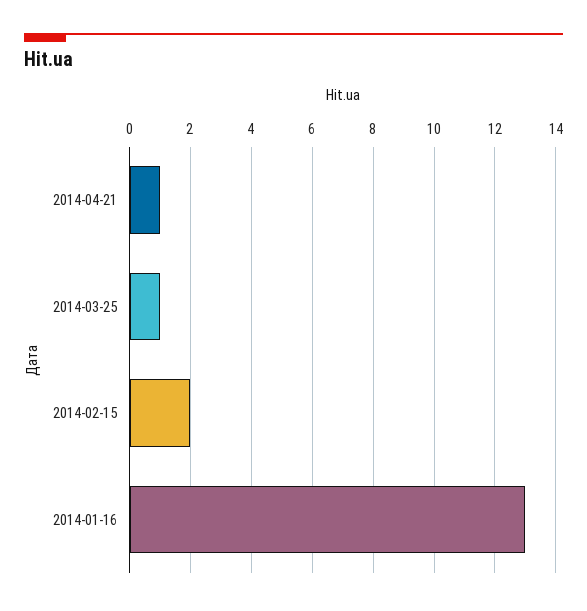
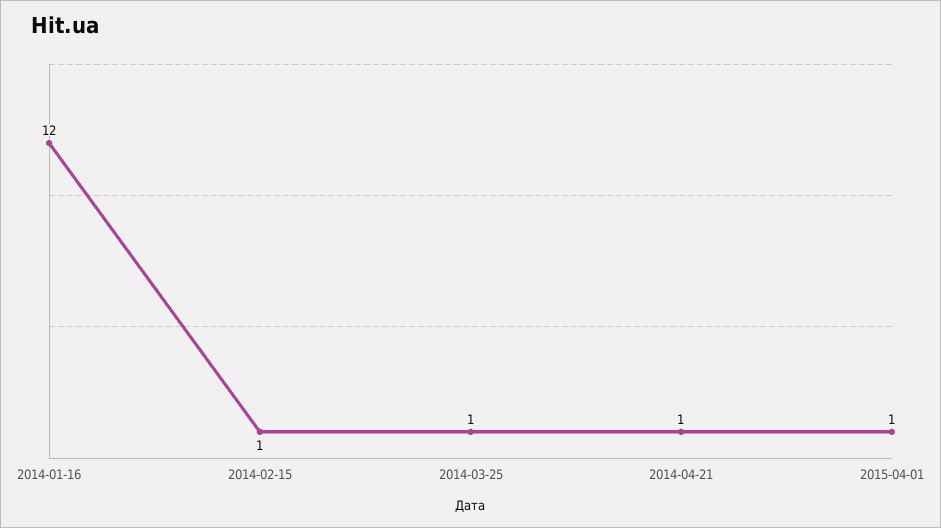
2014-02-15: 2 -> 1
2014-01-16: 13 -> 12
2015-04-01: none -> 1

